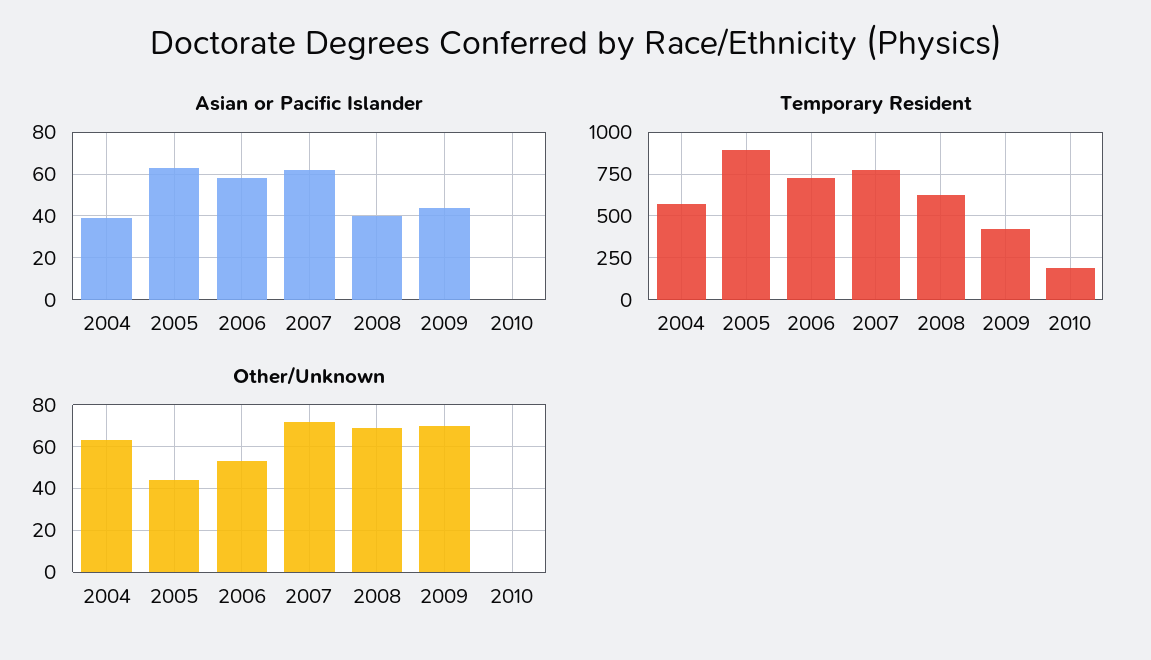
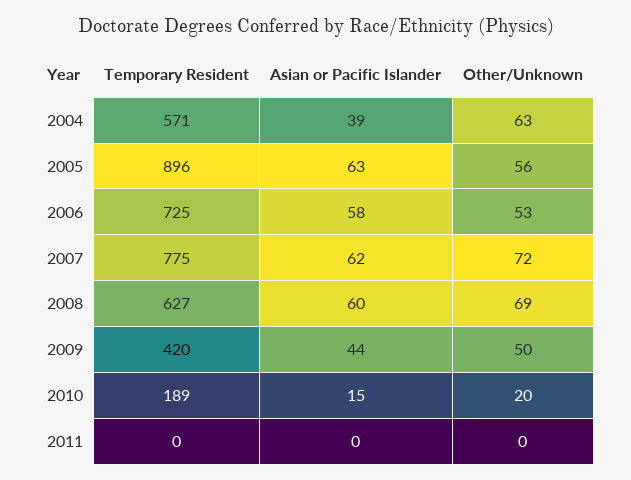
Asian or Pacific Islander, 2008: 40 -> 60
Asian or Pacific Islander, 2010: 0 -> 15
Other/Unknown, 2005: 45 -> 56
Other/Unknown, 2009: 70 -> 50
Other/Unknown, 2010: 0 -> 20
Temporary Resident, 2011: none -> 0
Asian or Pacific Islander, 2011: none -> 0
Other/Unknown, 2011: none -> 0

